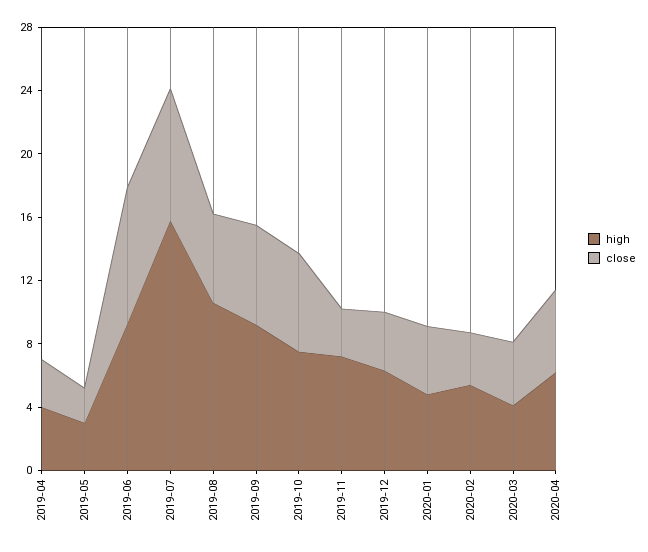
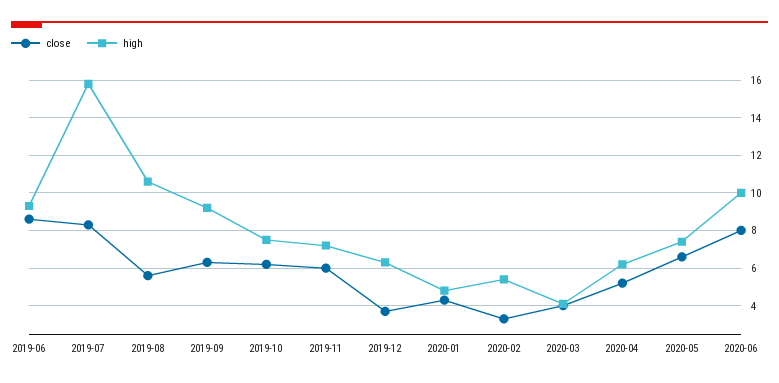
high, 2019-04: 4 -> none
close, 2019-04: 3 -> none
high, 2019-05: 3 -> none
close, 2019-05: 2 -> none
close, 2019-11: 3 -> 6
close, 2020-05: none -> 6.5
high, 2020-05: none -> 7.5
close, 2020-06: none -> 8
high, 2020-06: none -> 10

